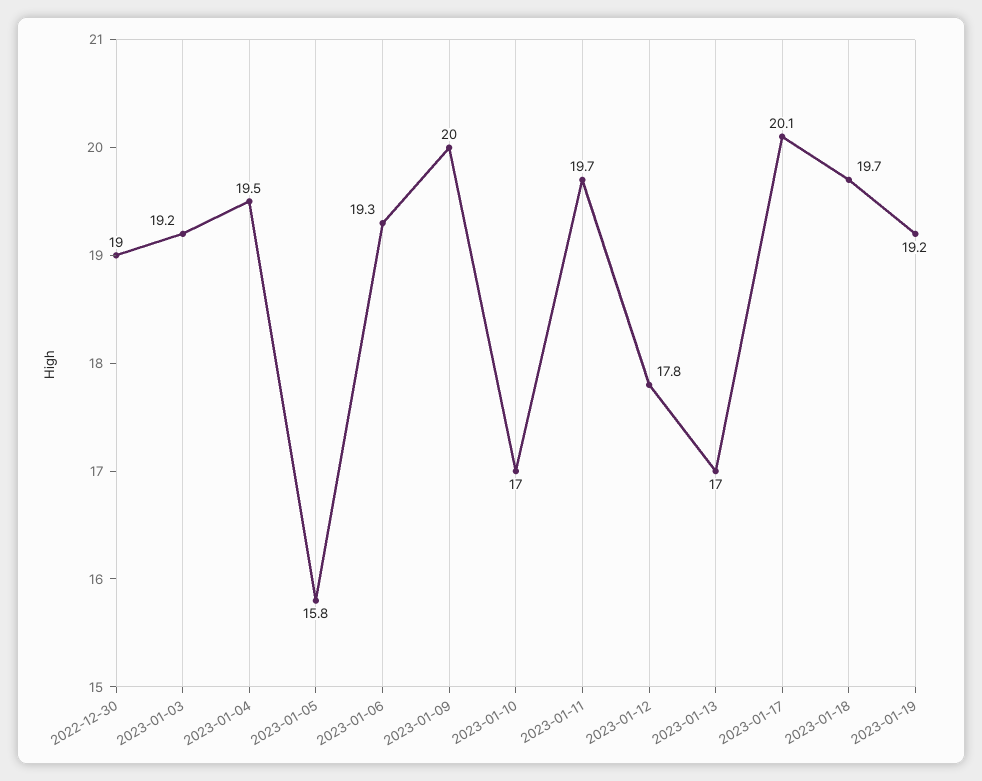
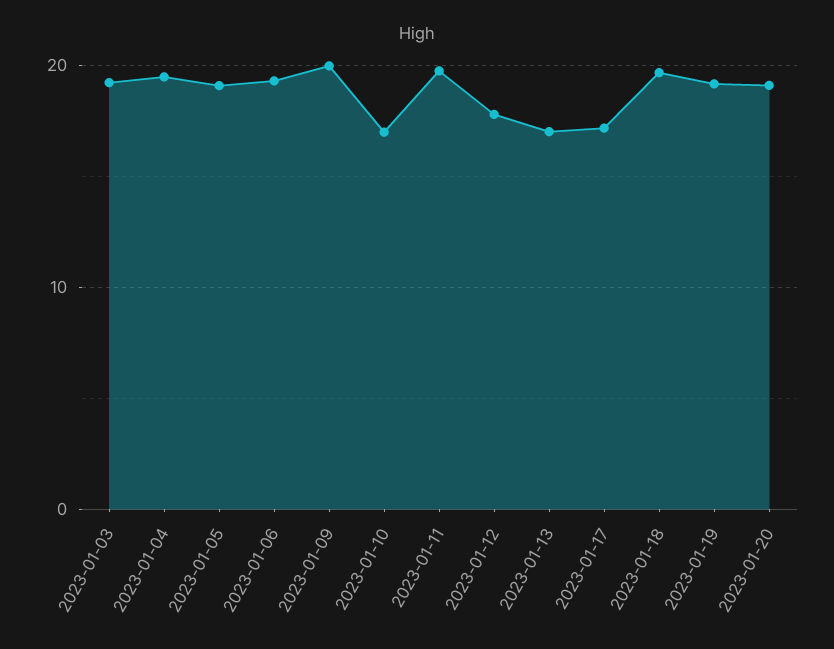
2022-12-30: 19 -> none
2023-01-05: 15.8 -> 19
2023-01-17: 20.1 -> 17
2023-01-20: none -> 19

